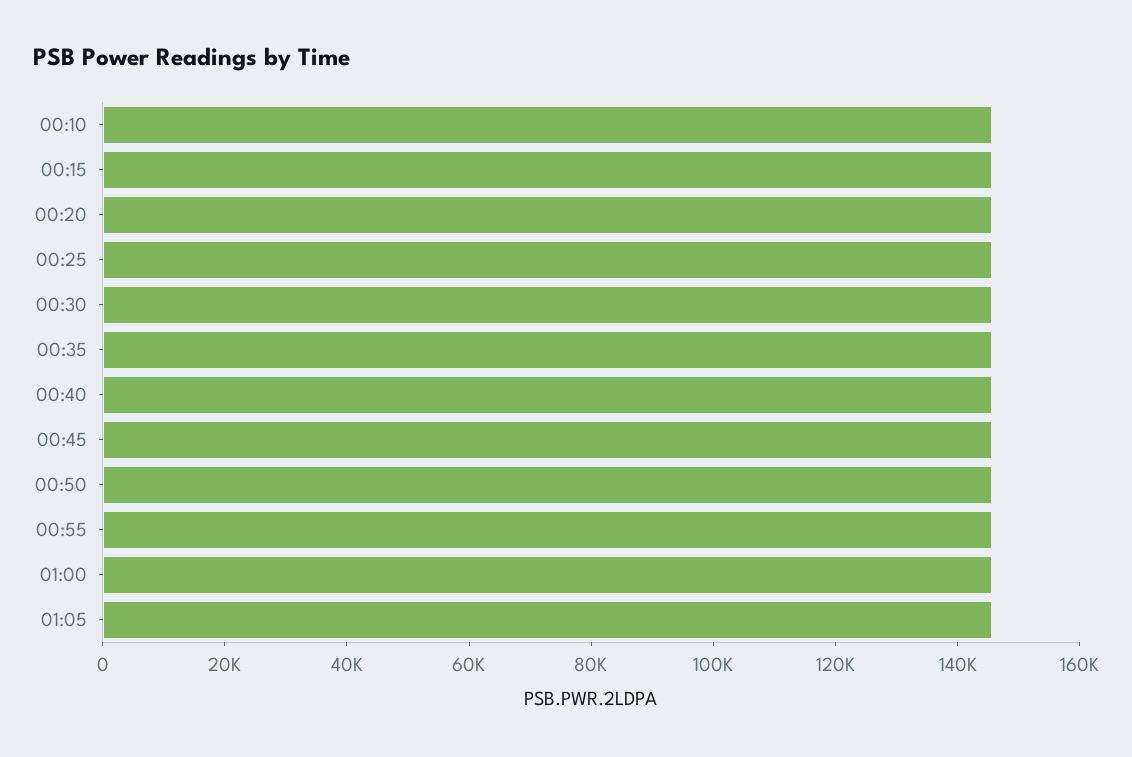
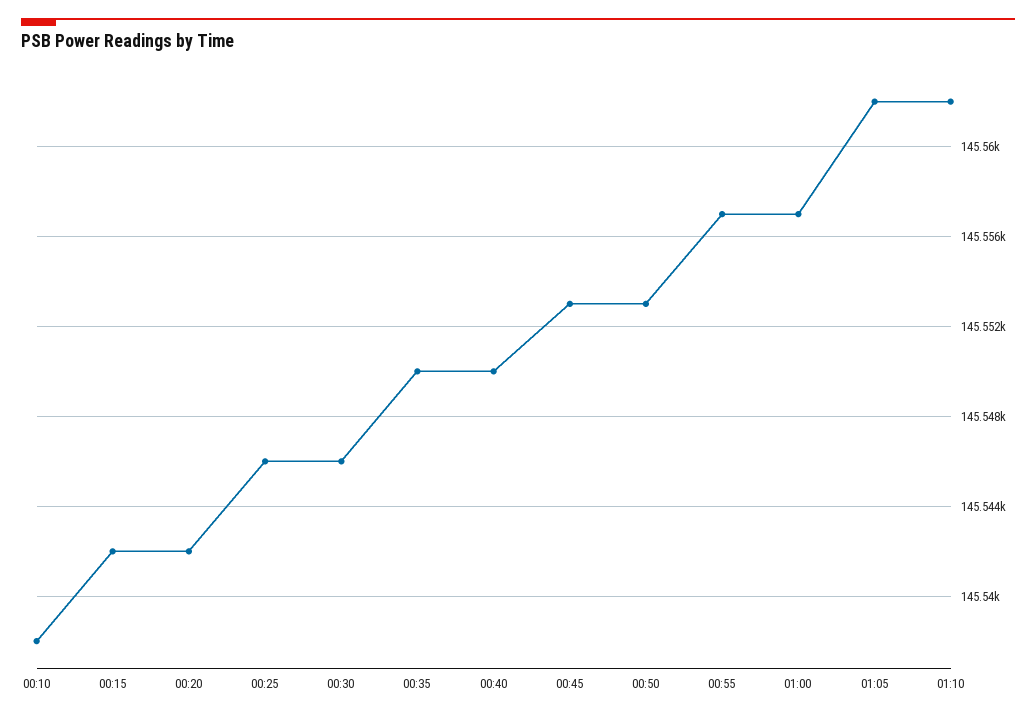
01:10: none -> 145562

